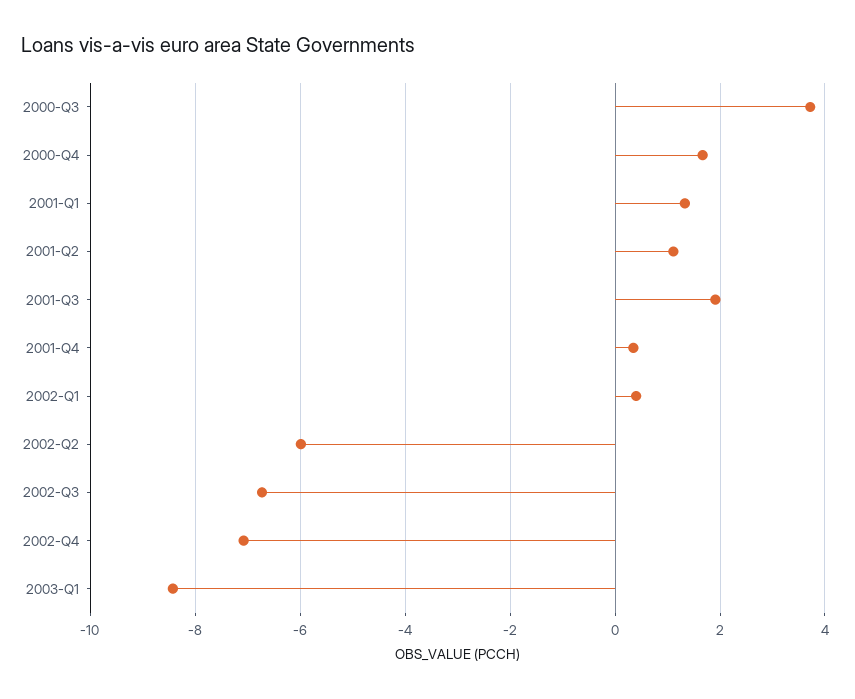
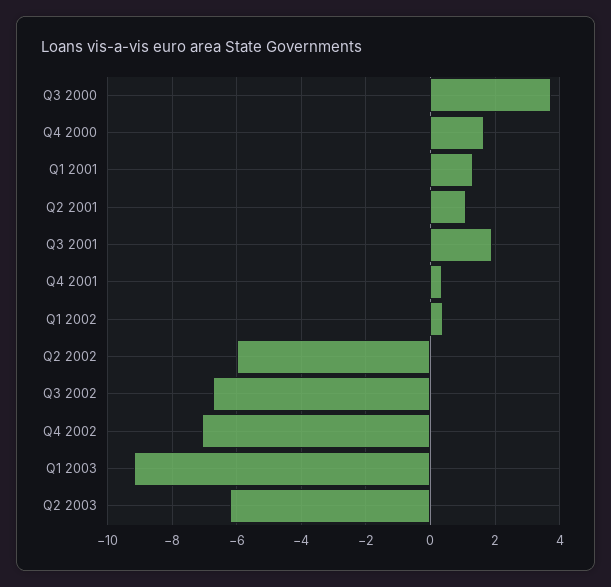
2003-Q1: -8.4 -> -9.2
Q2 2003: none -> -6.2

